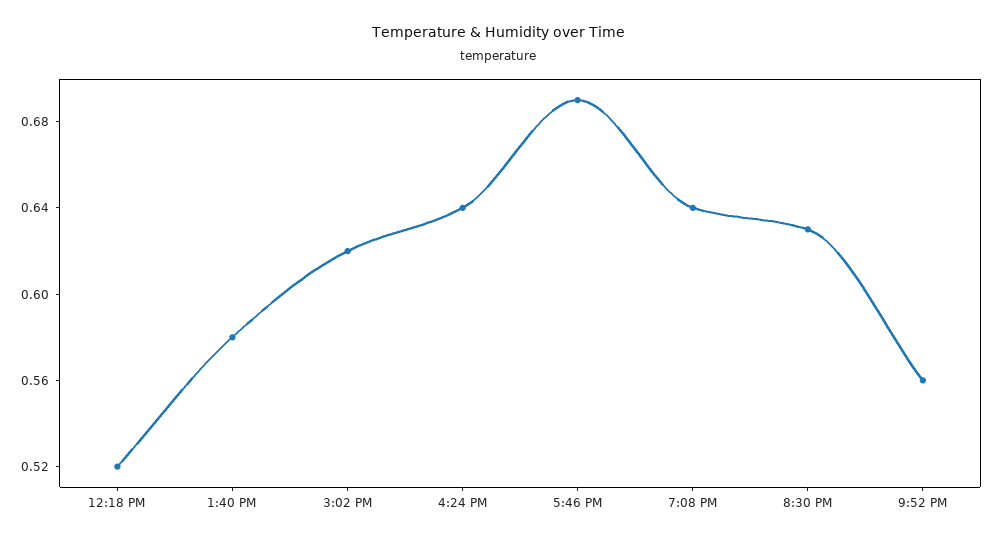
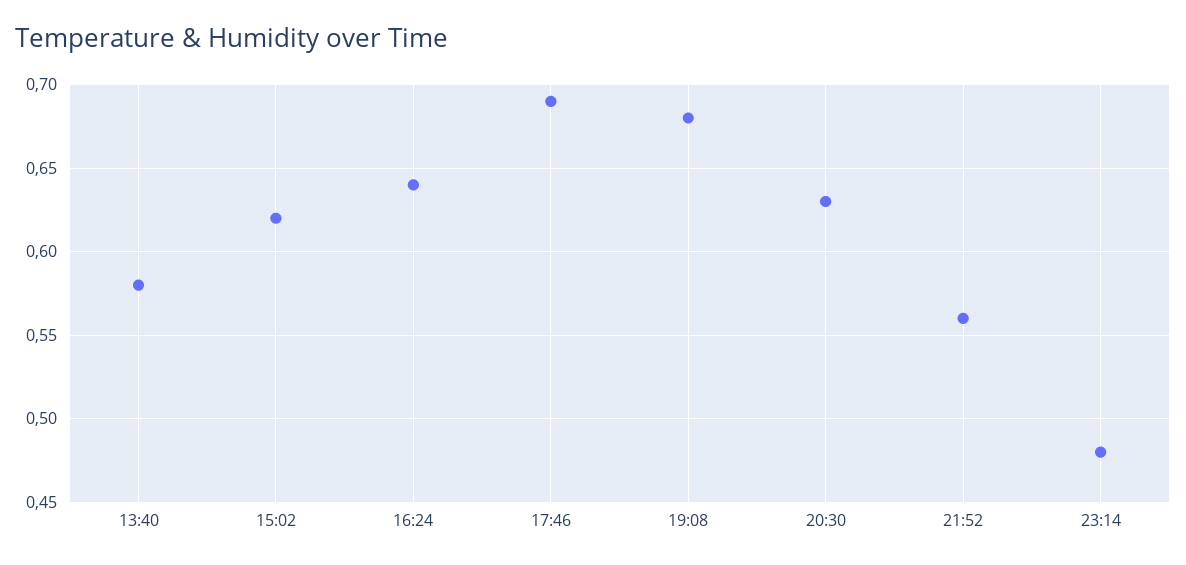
12:18 PM: 0.52 -> none
7:08 PM: 0.64 -> 0.68
23:14: none -> 0.48

